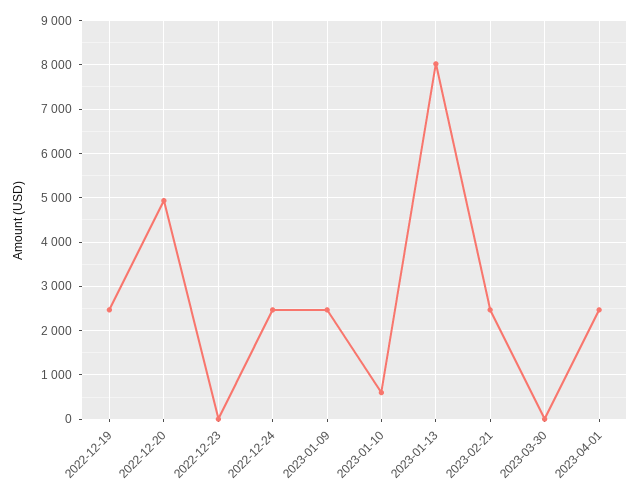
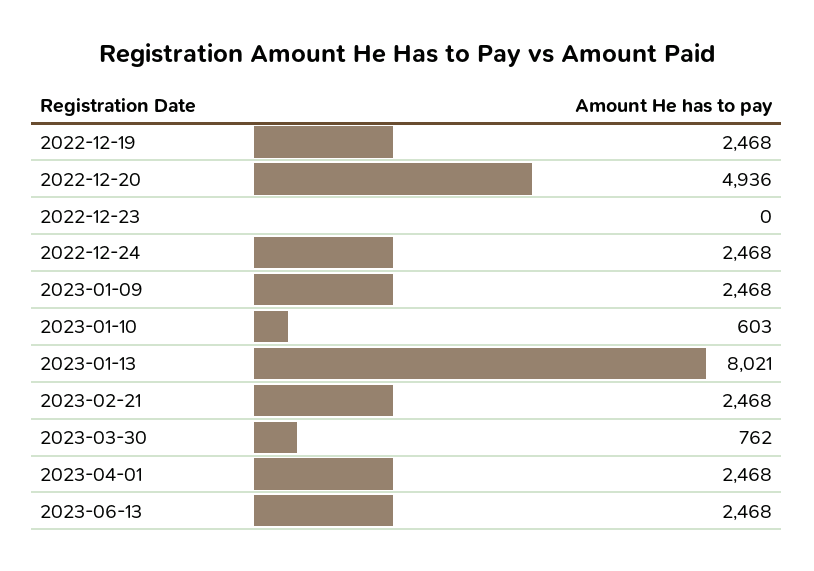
2023-03-30: 0 -> 762
2023-06-13: none -> 2468

